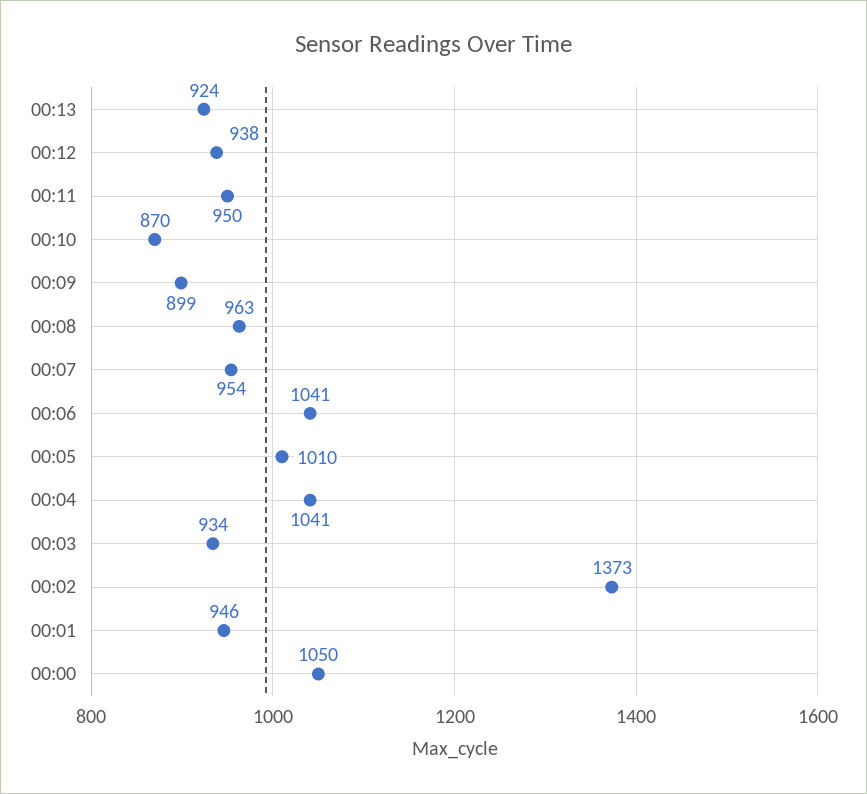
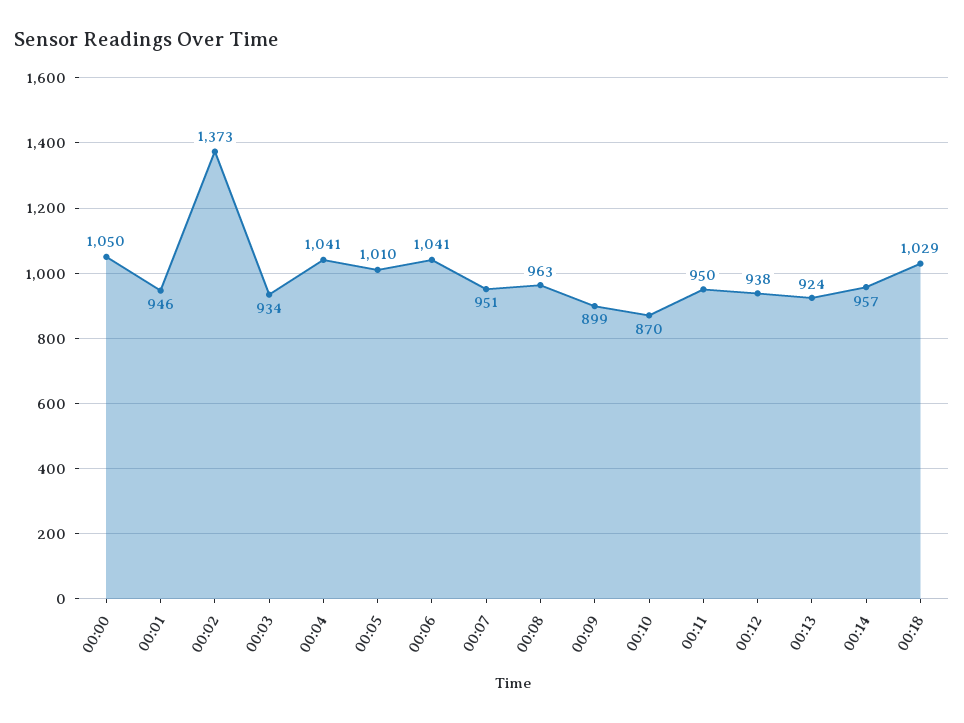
00:07: 954 -> 951
00:14: none -> 957
00:18: none -> 1029

